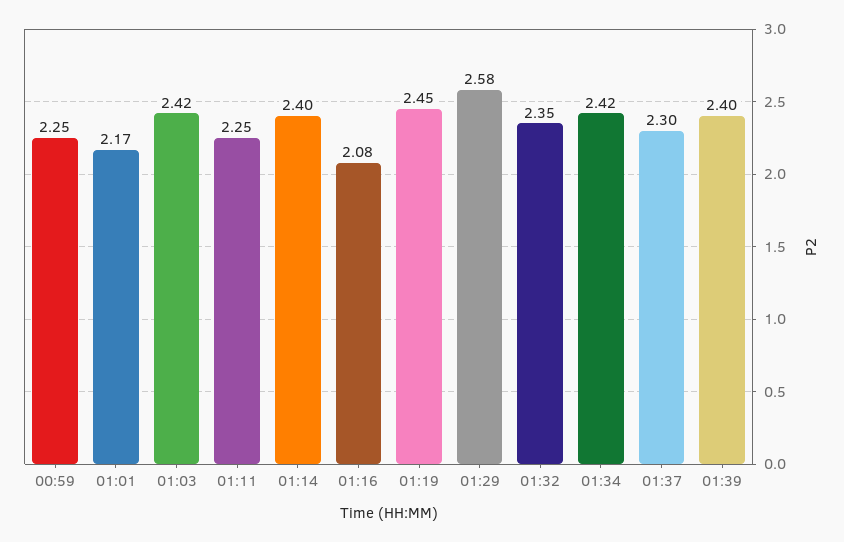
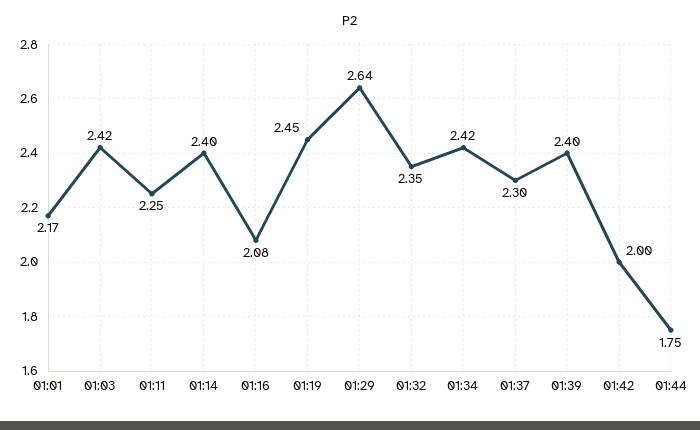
00:59: 2.25 -> none
01:29: 2.58 -> 2.64
01:42: none -> 2
01:44: none -> 1.75

